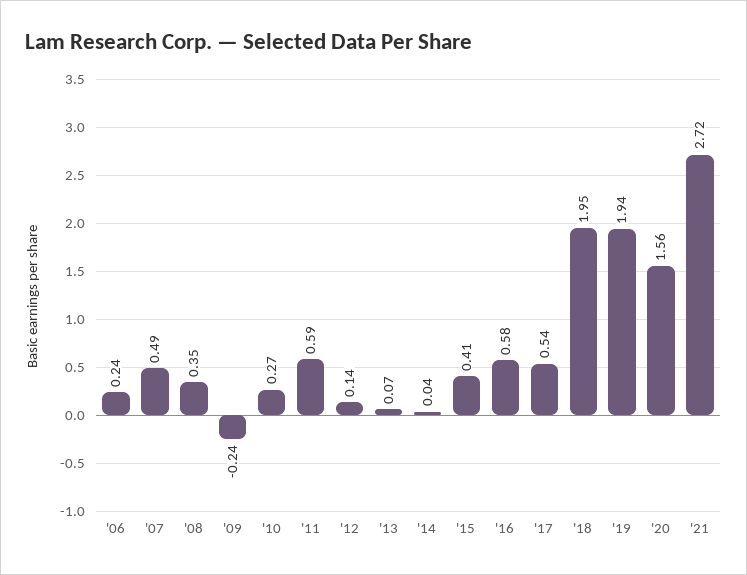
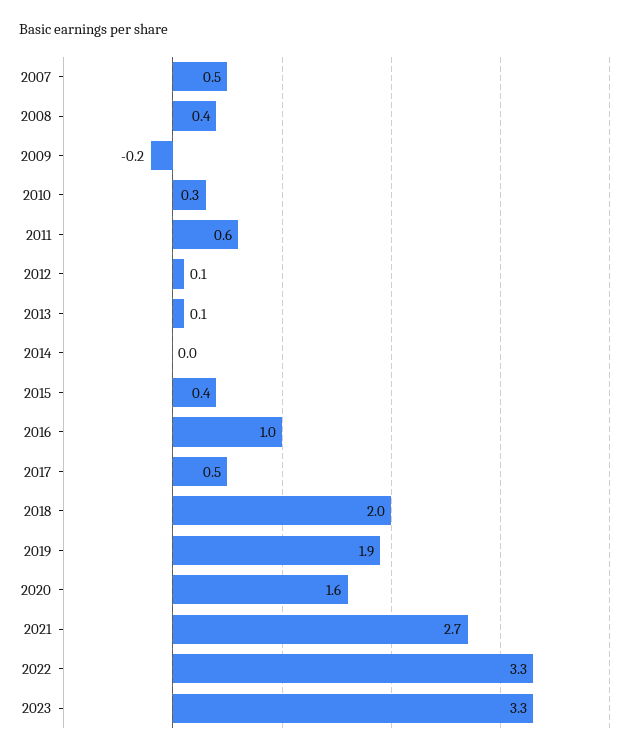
'06: 0.24 -> none
'16: 0.58 -> 1
2022: none -> 3.3
2023: none -> 3.3

